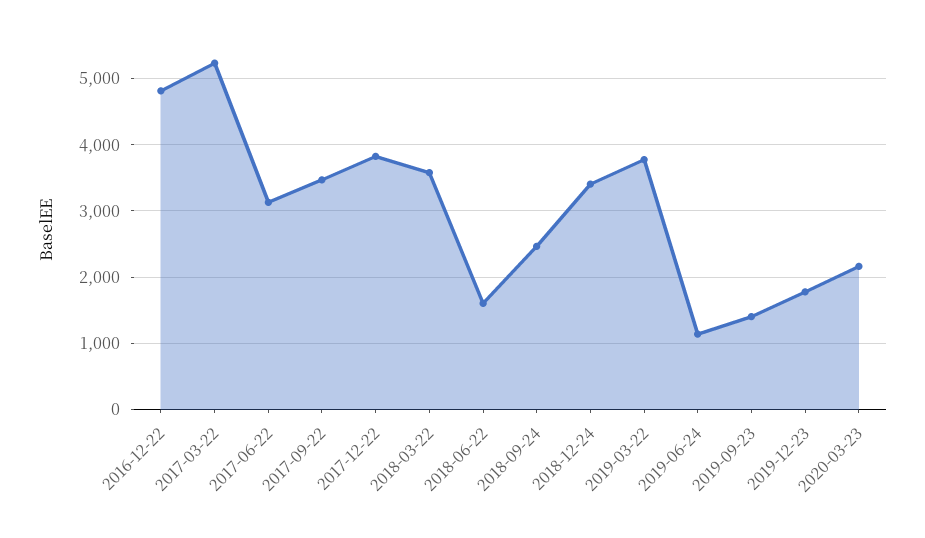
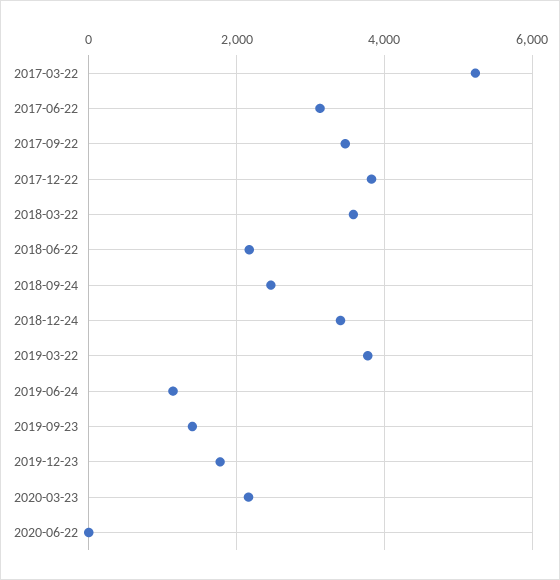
2016-12-22: 4800 -> none
2018-06-22: 1600 -> 2200
2020-06-22: none -> 0

